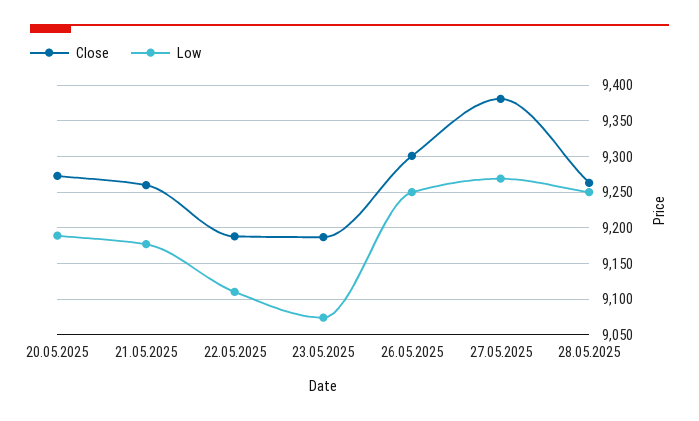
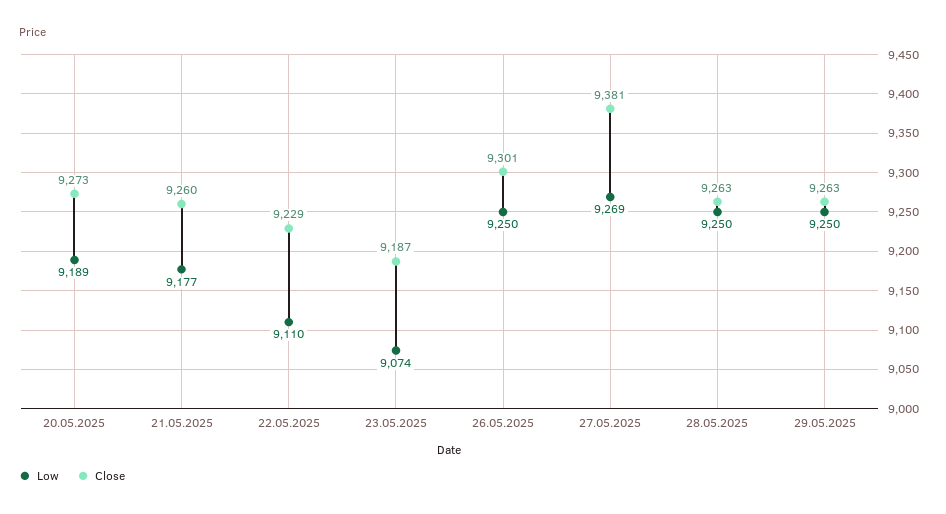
Close, 22.05.2025: 9190 -> 9229
Low, 29.05.2025: none -> 9250
Close, 29.05.2025: none -> 9263

